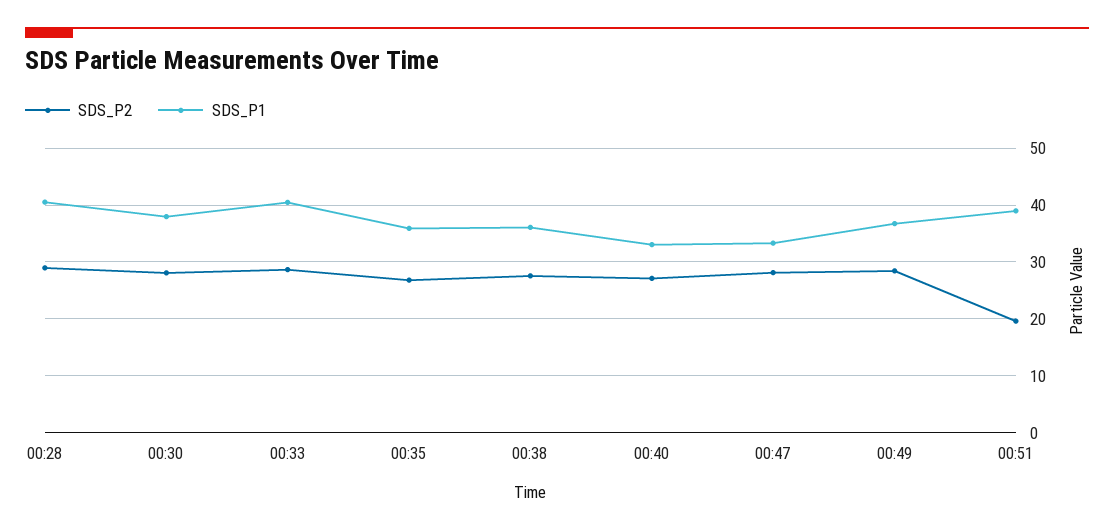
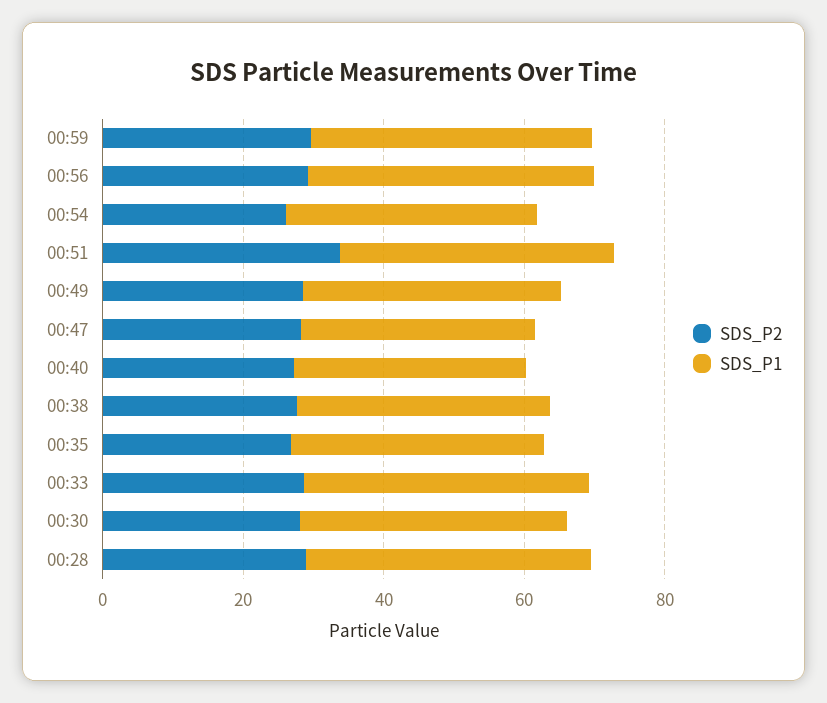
SDS_P2, 00:51: 20 -> 35
SDS_P2, 00:59: none -> 30
SDS_P1, 00:59: none -> 40
SDS_P2, 00:56: none -> 30
SDS_P1, 00:56: none -> 40
SDS_P2, 00:54: none -> 25
SDS_P1, 00:54: none -> 35

